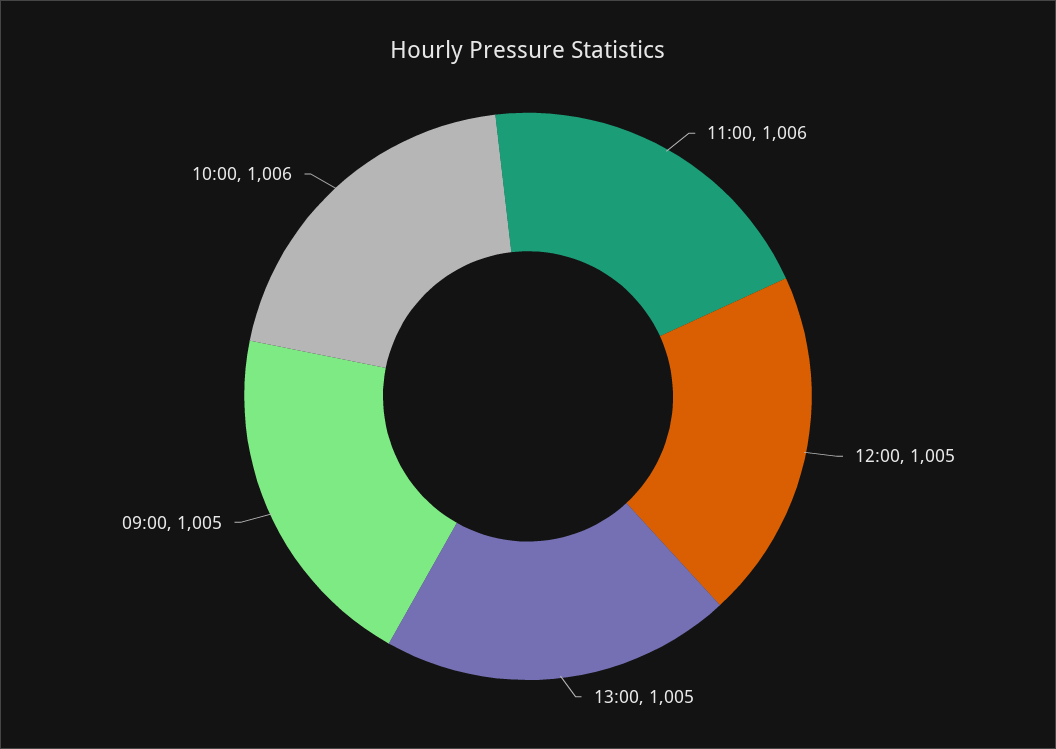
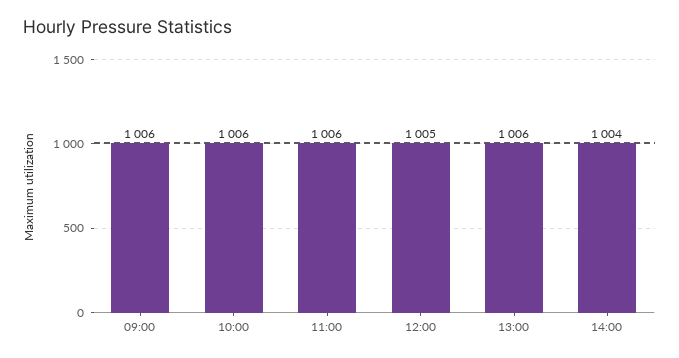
13:00: 1005 -> 1006
09:00: 1005 -> 1006
14:00: none -> 1004

